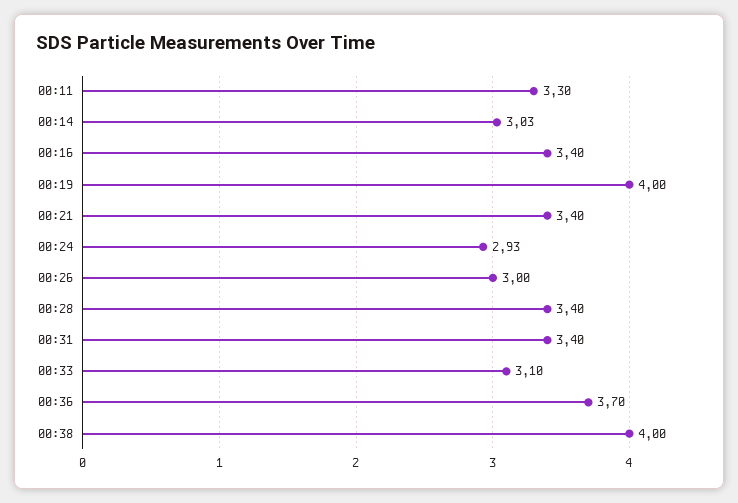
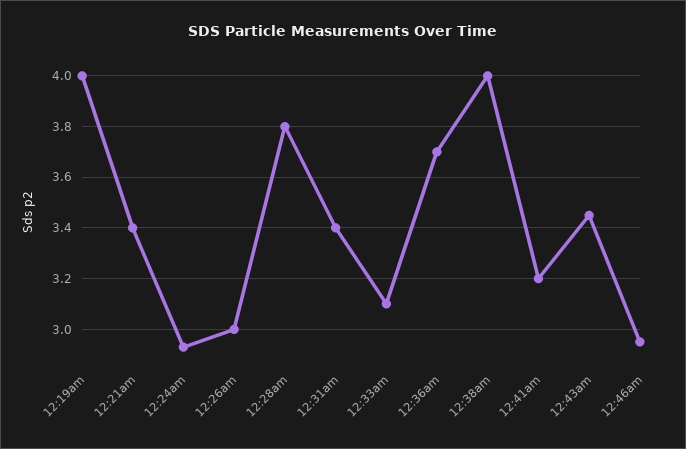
00:11: 3.3 -> none
00:14: 3.03 -> none
00:16: 3.4 -> none
00:28: 3.4 -> 3.8
12:41am: none -> 3.2
12:43am: none -> 3.45
12:46am: none -> 2.95

